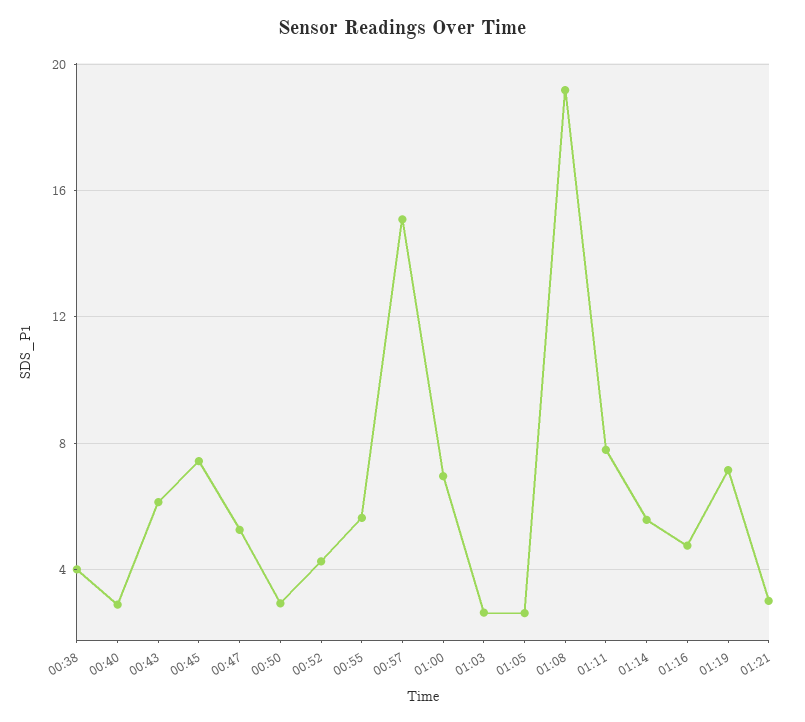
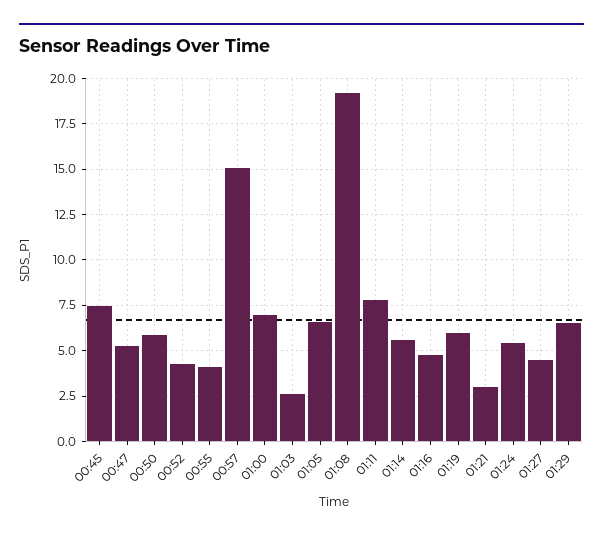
00:38: 4 -> none
00:40: 3 -> none
00:43: 6 -> none
00:50: 3 -> 6
00:55: 5.5 -> 4
01:05: 2.5 -> 6.5
01:19: 7 -> 6
01:24: none -> 5.5
01:27: none -> 4.5
01:29: none -> 6.5

